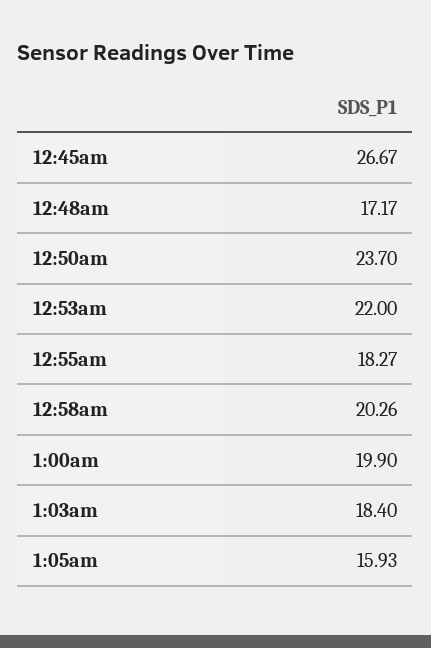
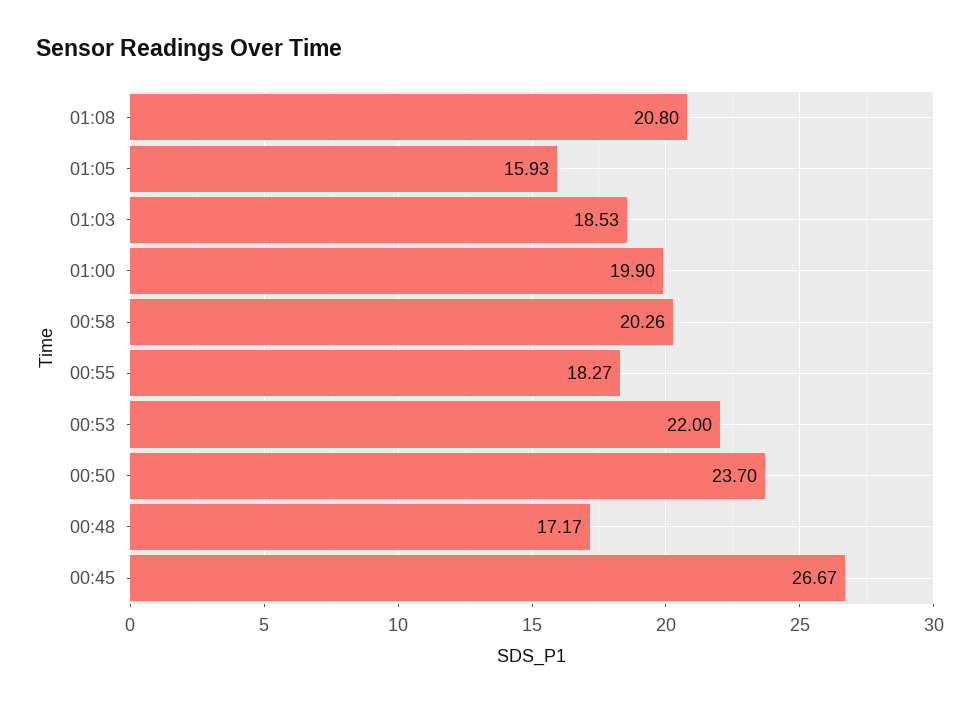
1:03am: 18.4 -> 18.53
01:08: none -> 20.8

